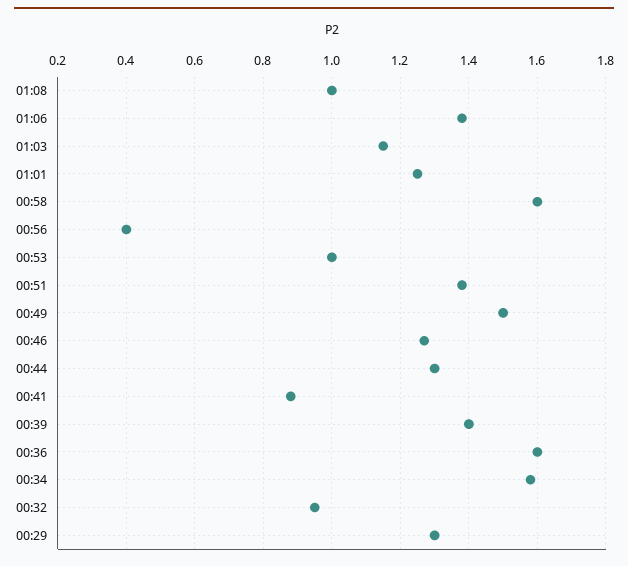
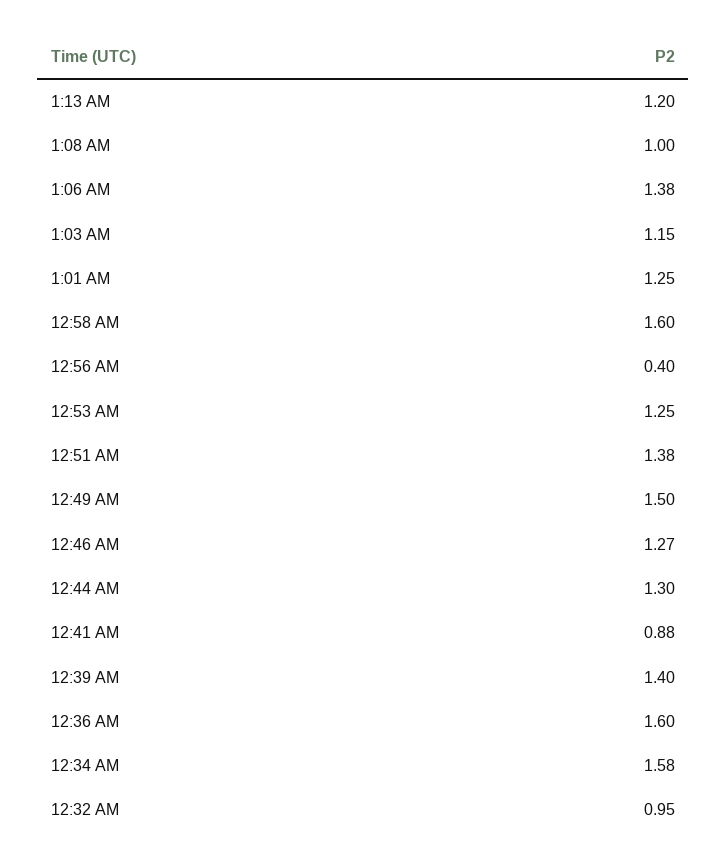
00:53: 1 -> 1.25
00:29: 1.3 -> none
1:13 AM: none -> 1.2

